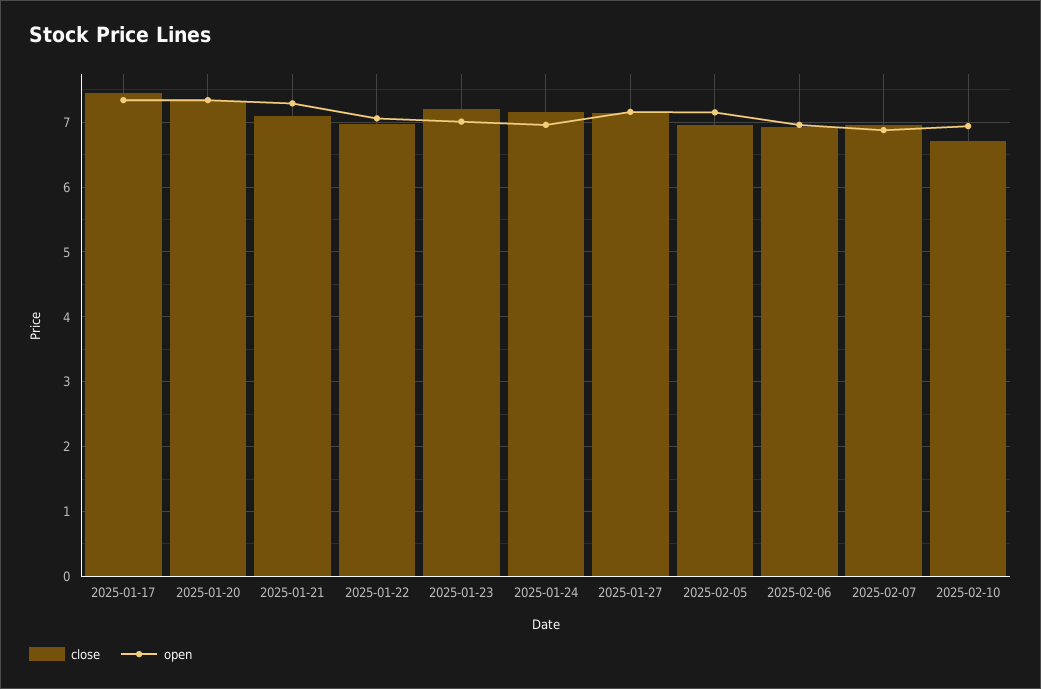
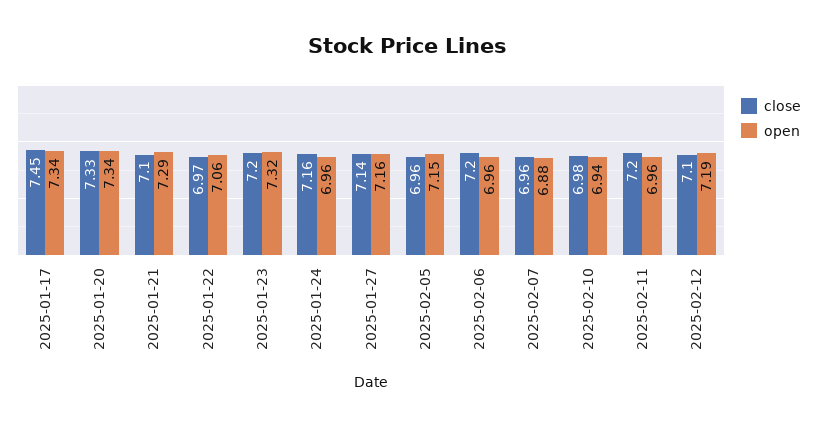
open, 2025-01-23: 7 -> 7.32
close, 2025-02-06: 6.9 -> 7.2
close, 2025-02-10: 6.7 -> 6.98
close, 2025-02-11: none -> 7.2
open, 2025-02-11: none -> 6.96
close, 2025-02-12: none -> 7.1
open, 2025-02-12: none -> 7.19

